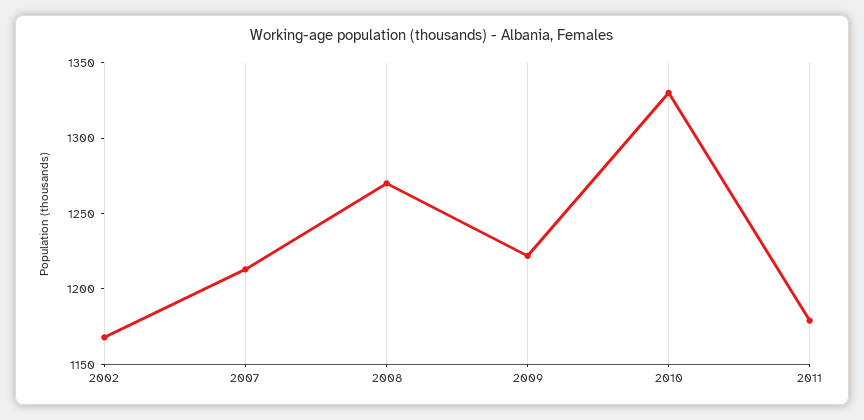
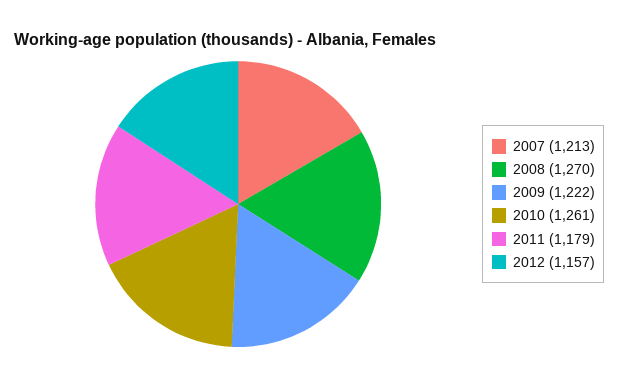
2002: 1170 -> none
2010: 1330 -> 1261
2012: none -> 1157

